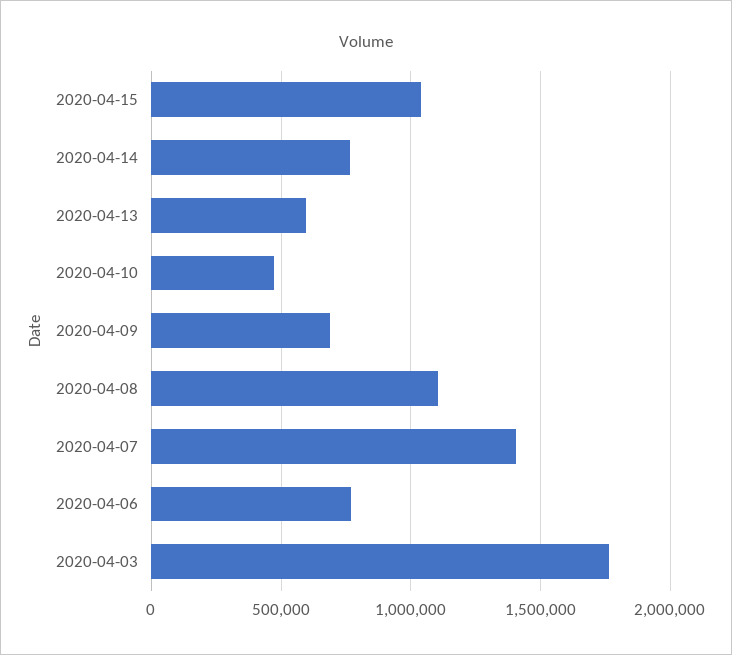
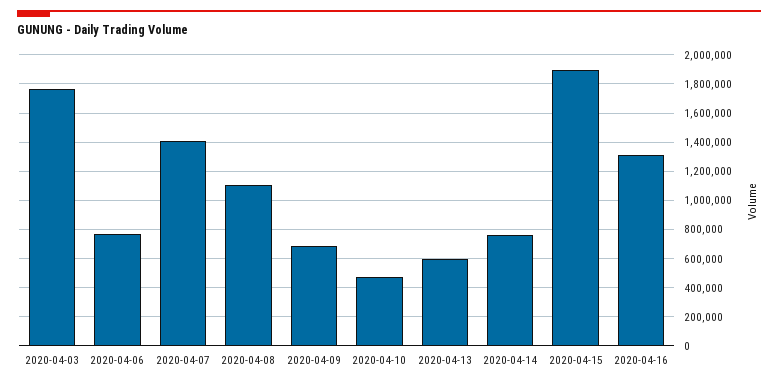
2020-04-15: 1050000 -> 1900000
2020-04-16: none -> 1300000

